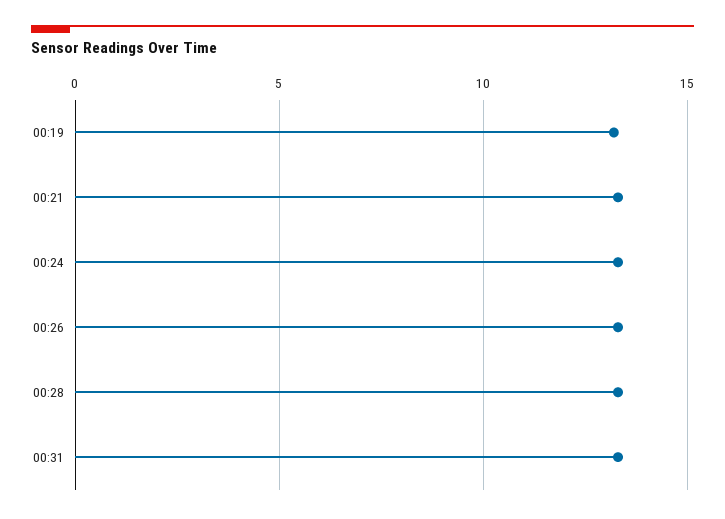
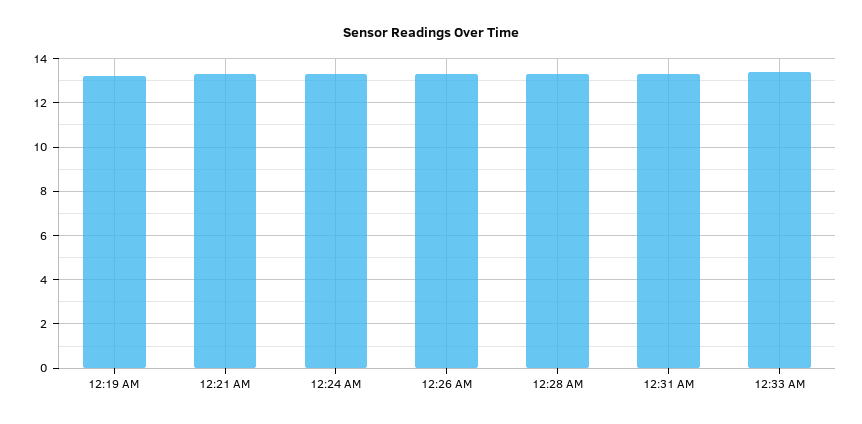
12:33 AM: none -> 13.5

